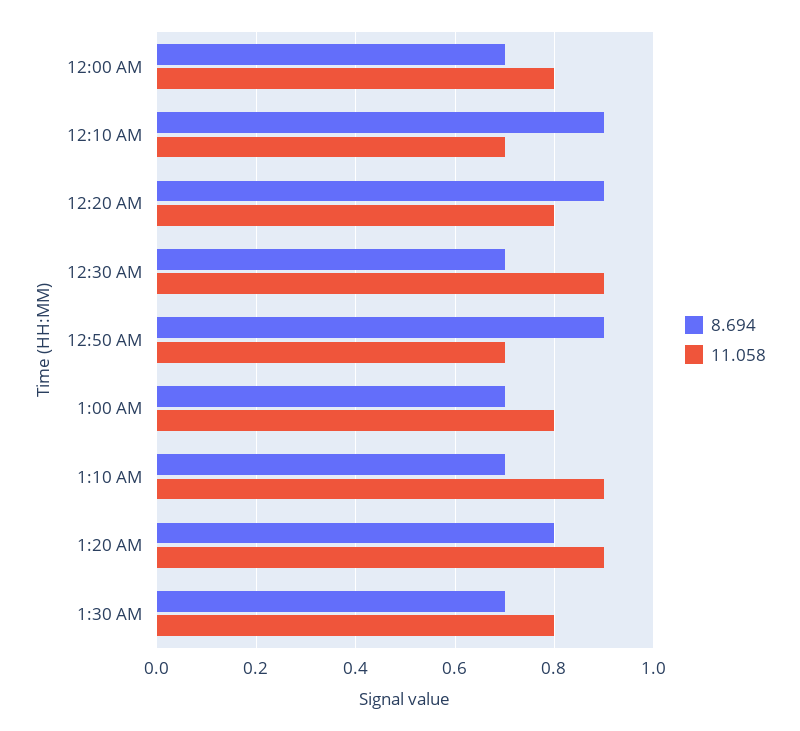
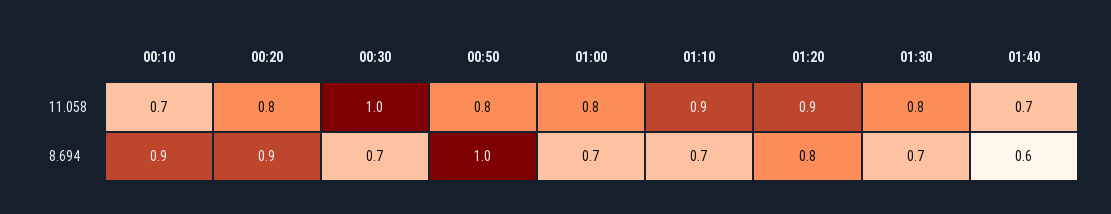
8.694, 12:00 AM: 0.7 -> none
11.058, 12:00 AM: 0.8 -> none
11.058, 12:30 AM: 0.9 -> 1
8.694, 12:50 AM: 0.9 -> 1
11.058, 12:50 AM: 0.7 -> 0.8
11.058, 01:40: none -> 0.7
8.694, 01:40: none -> 0.6

